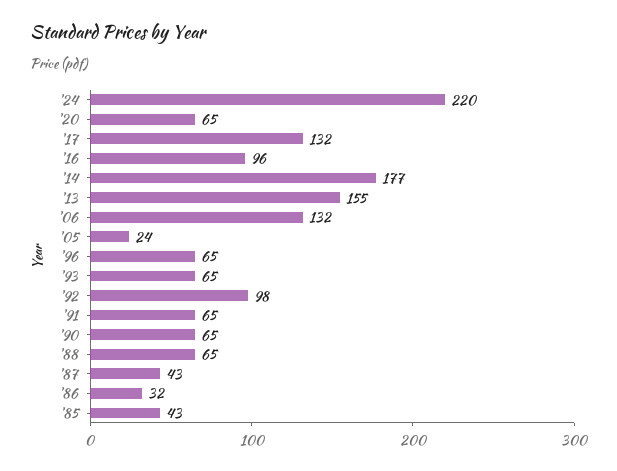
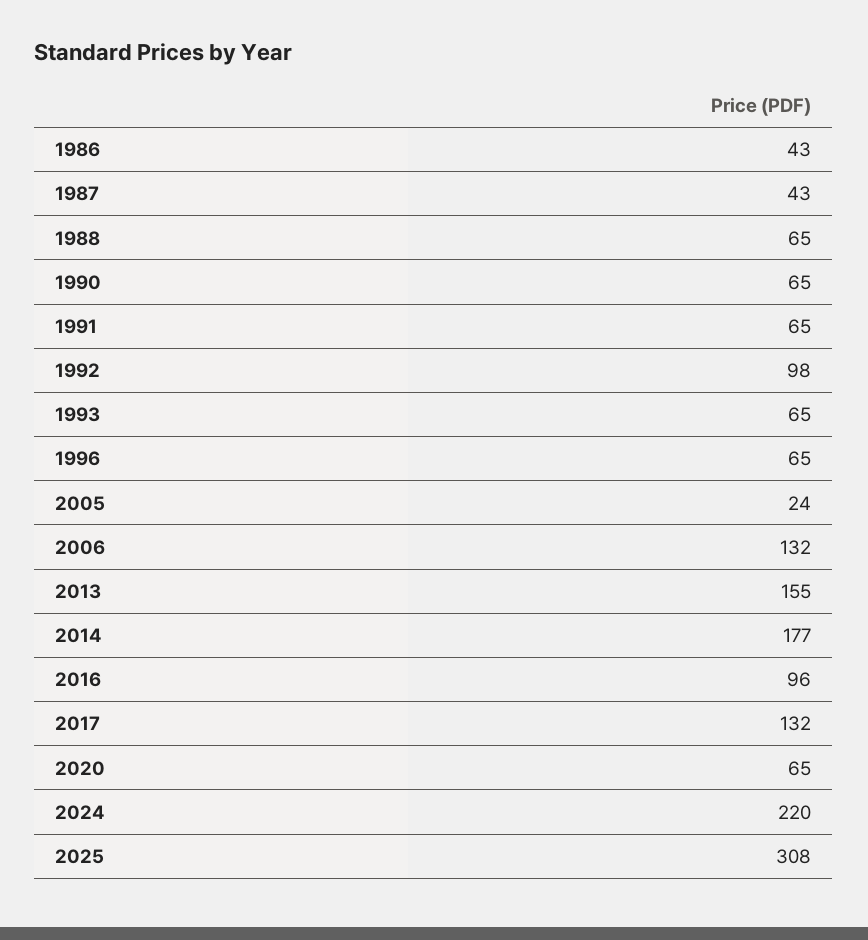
'86: 32 -> 43
'85: 43 -> none
2025: none -> 308

